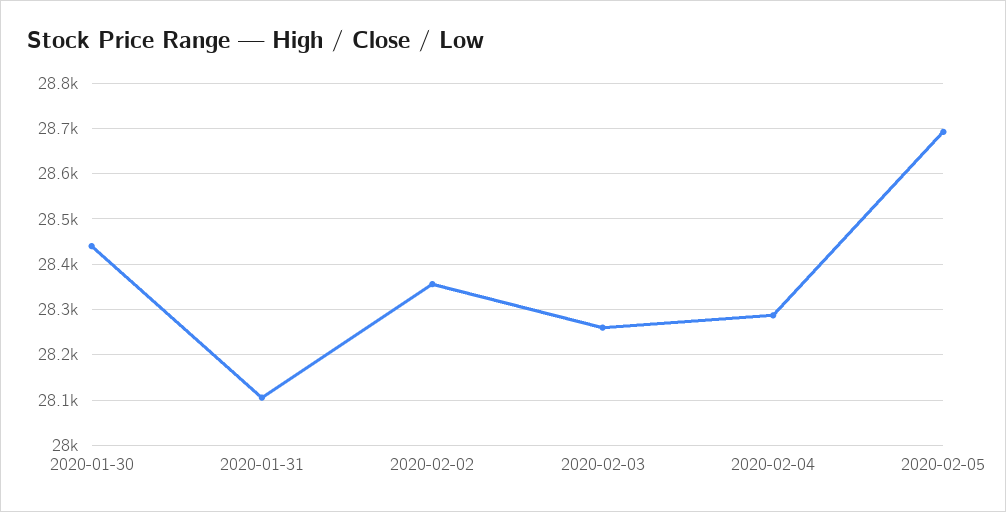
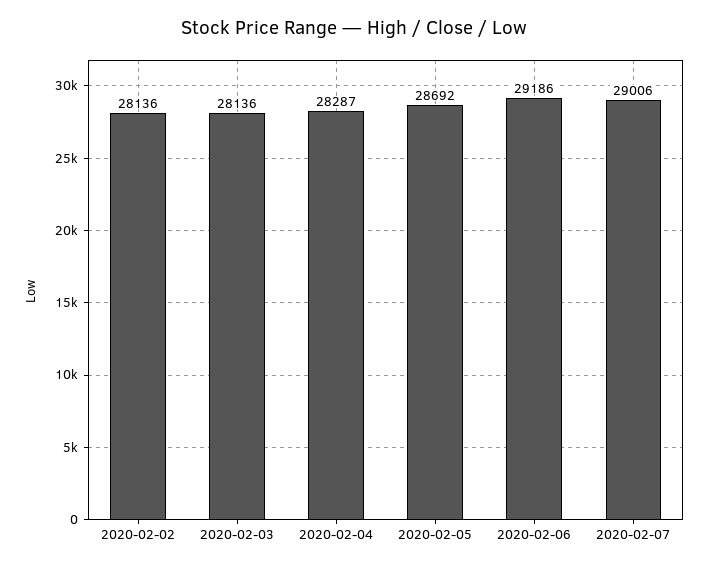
2020-01-30: 28440 -> none
2020-01-31: 28100 -> none
2020-02-02: 28360 -> 28136
2020-02-03: 28260 -> 28136
2020-02-06: none -> 29186
2020-02-07: none -> 29006

